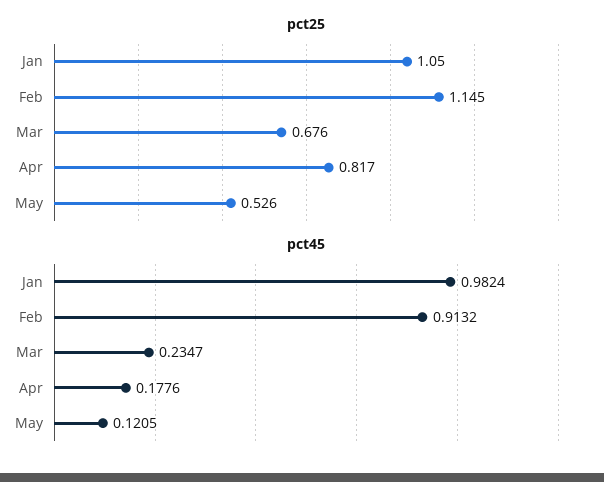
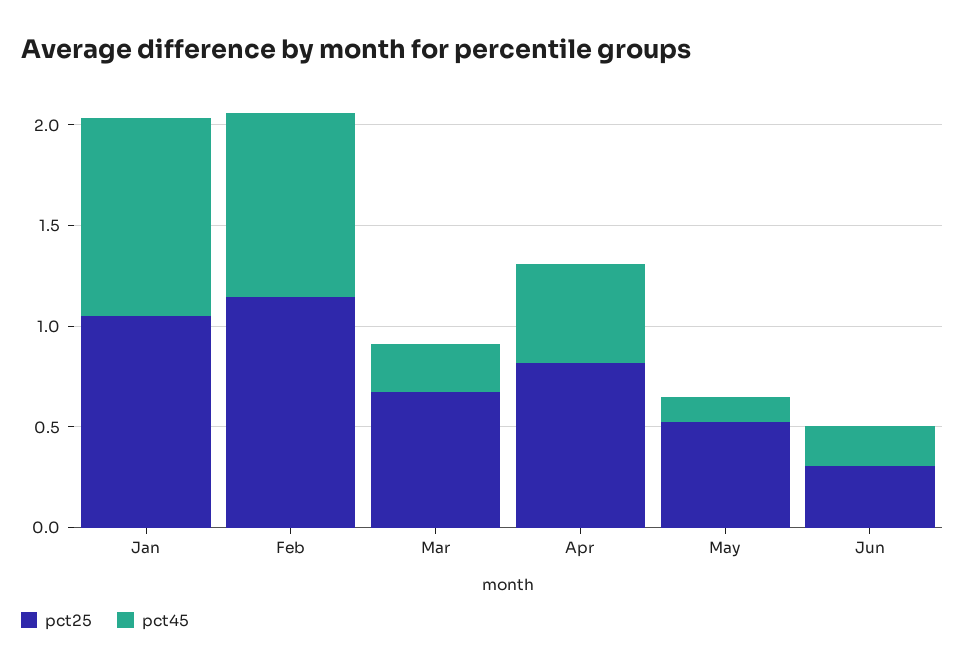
pct45, Apr: 0.1776 -> 0.5
pct25, Jun: none -> 0.3
pct45, Jun: none -> 0.2

